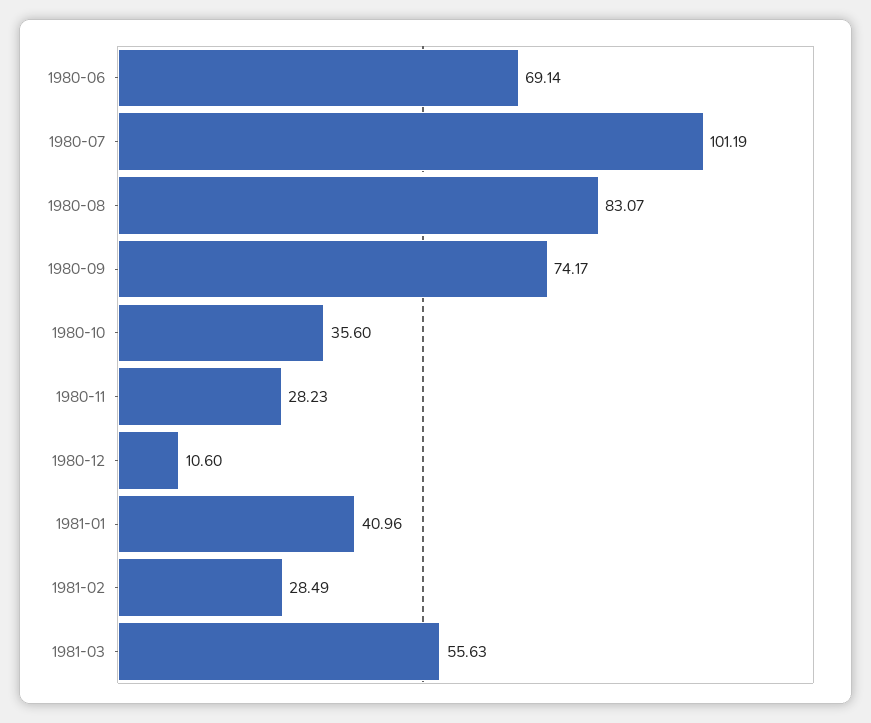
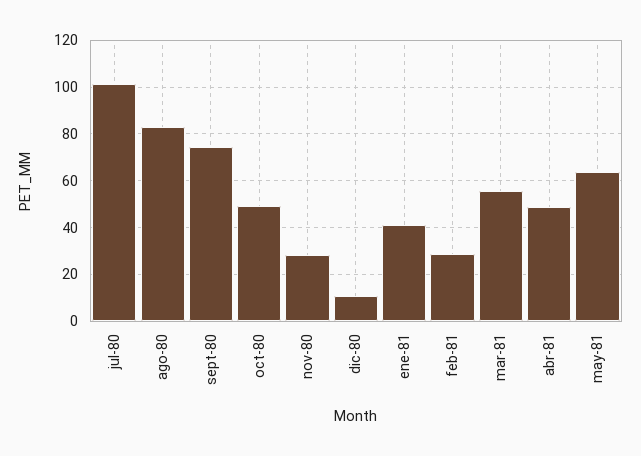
1980-06: 69.14 -> none
1980-10: 35.6 -> 50
abr-81: none -> 50
may-81: none -> 65

